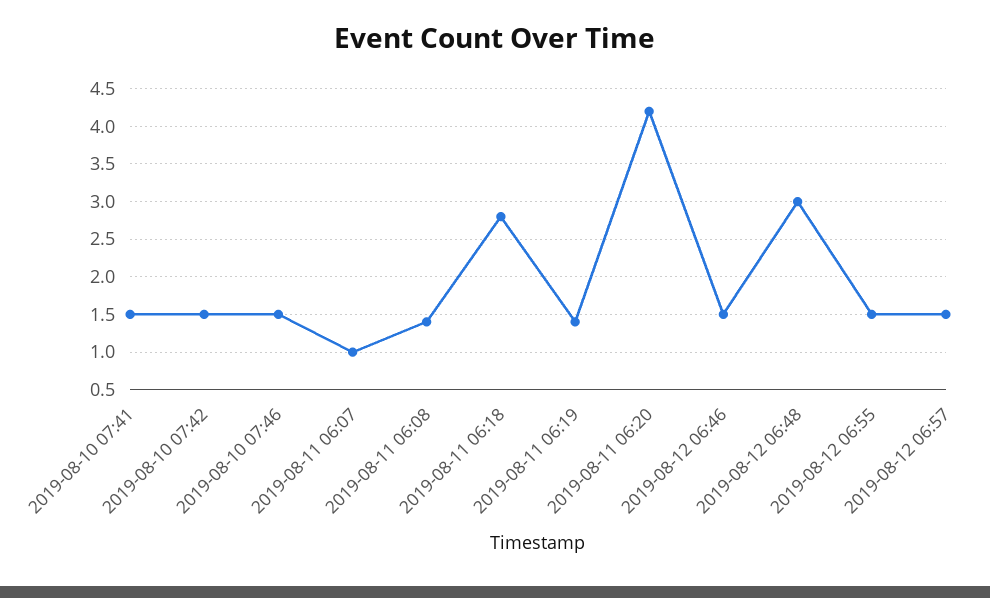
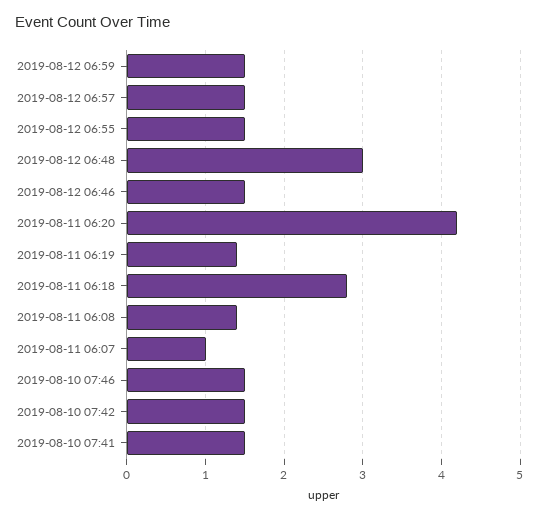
2019-08-12 06:59: none -> 1.5

